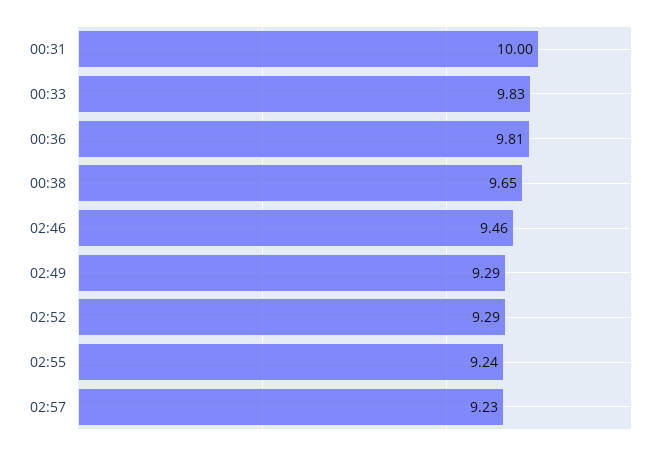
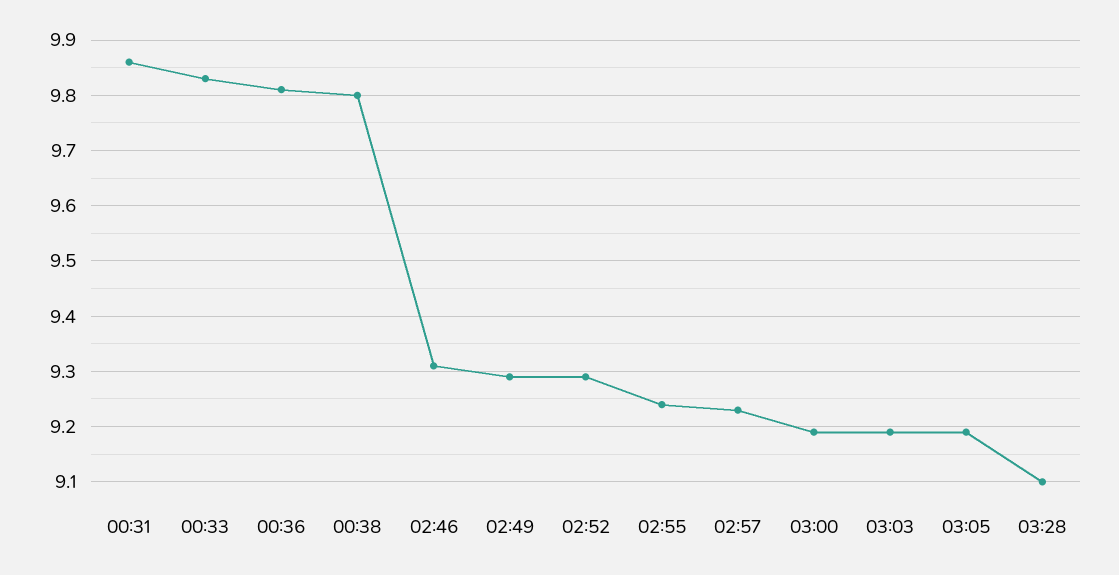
00:31: 10 -> 9.85
00:38: 9.65 -> 9.8
02:46: 9.46 -> 9.3
03:00: none -> 9.2
03:03: none -> 9.2
03:05: none -> 9.2
03:28: none -> 9.1

